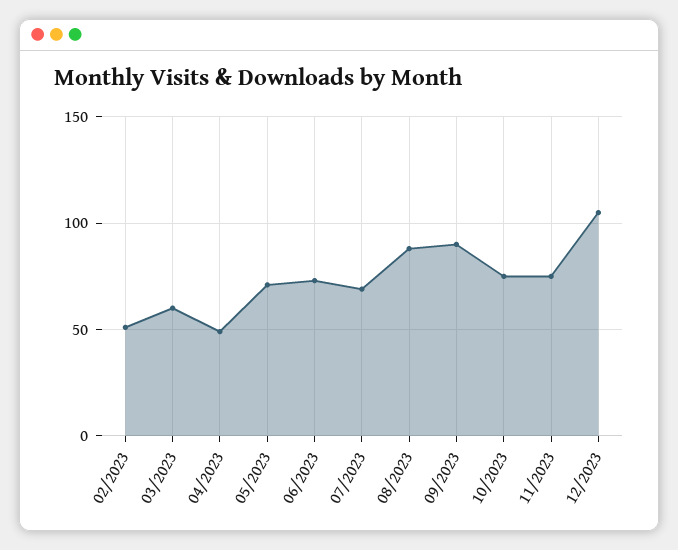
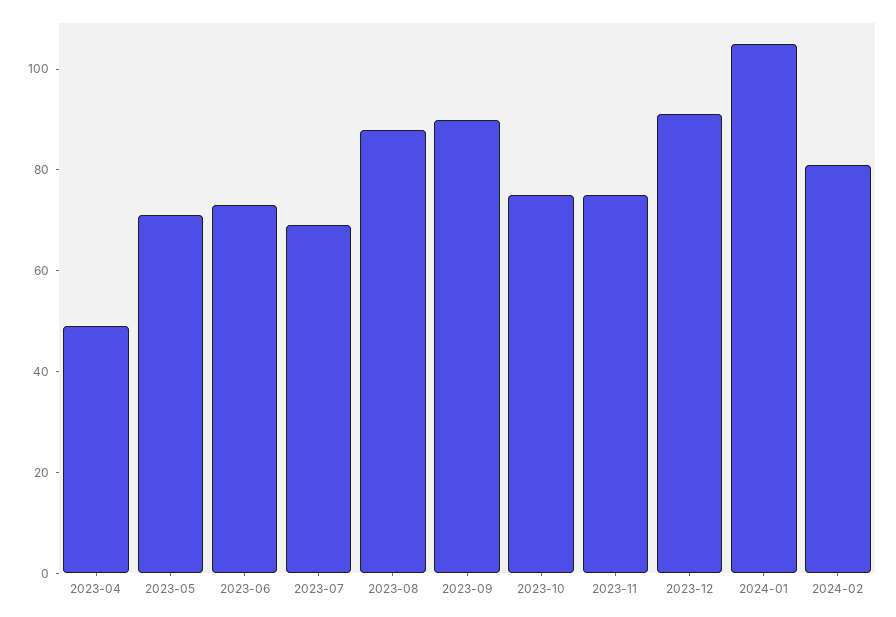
02/2023: 50 -> none
03/2023: 60 -> none
12/2023: 105 -> 90
2024-01: none -> 105
2024-02: none -> 80

